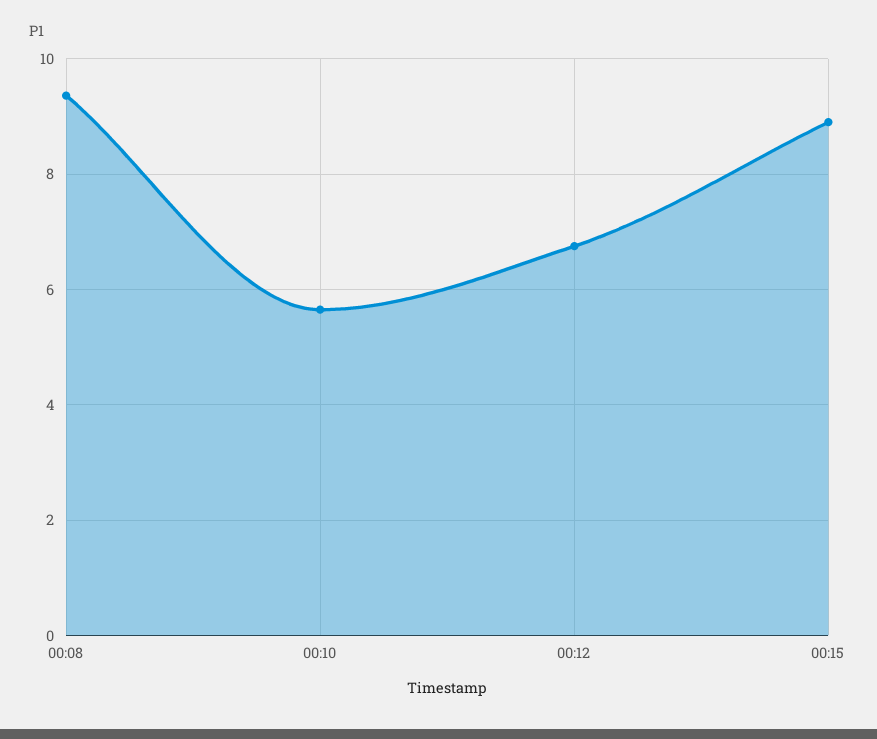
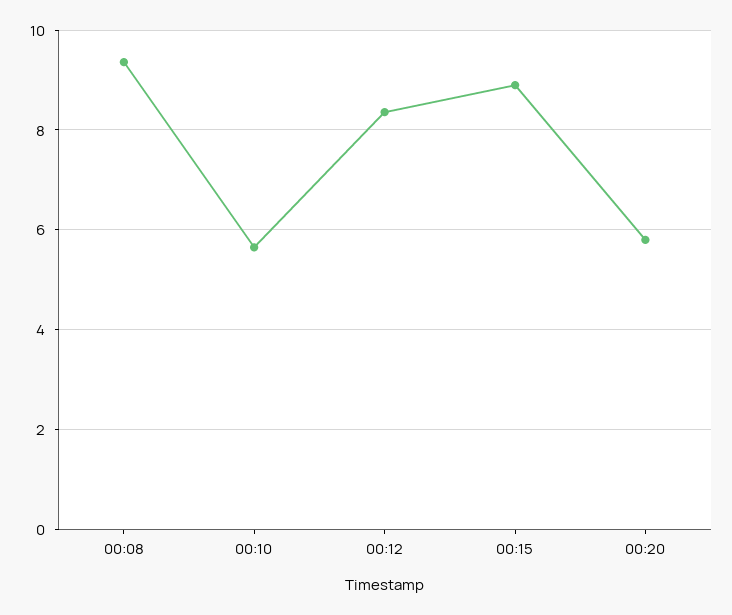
00:12: 6.8 -> 8.4
00:20: none -> 5.8

